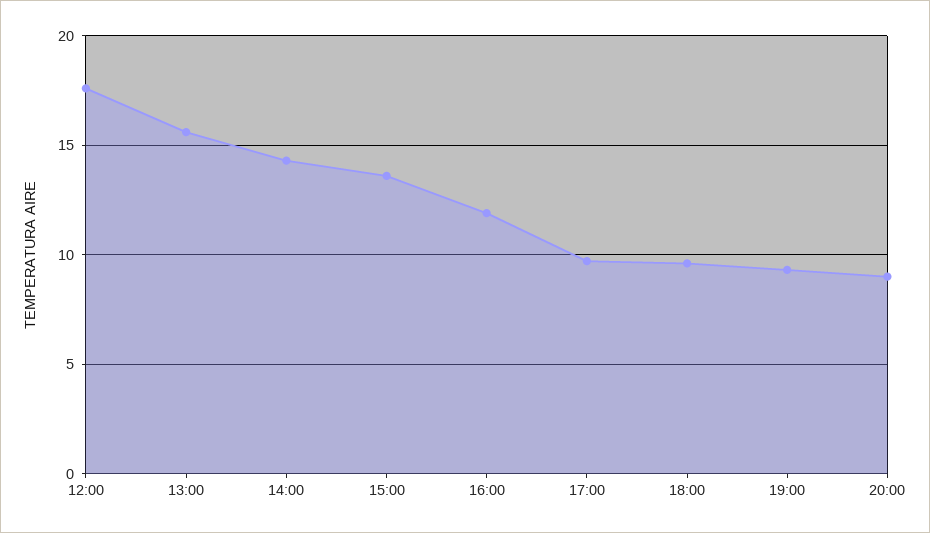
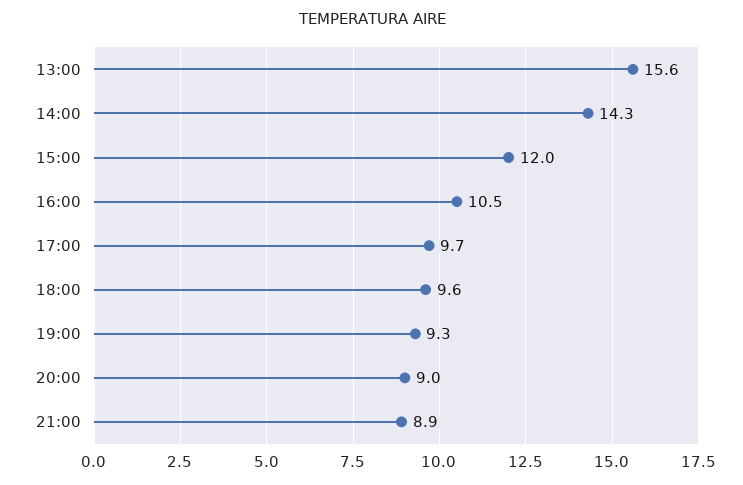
12:00: 17.5 -> none
15:00: 13.5 -> 12
16:00: 12 -> 10.5
21:00: none -> 8.9

